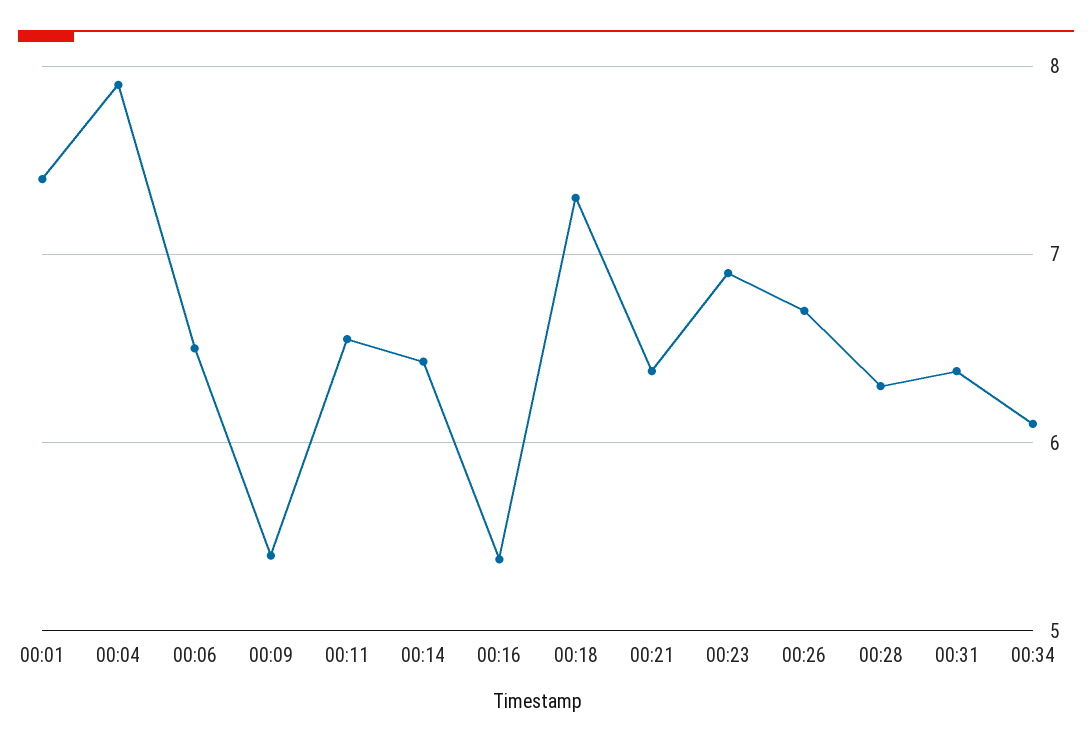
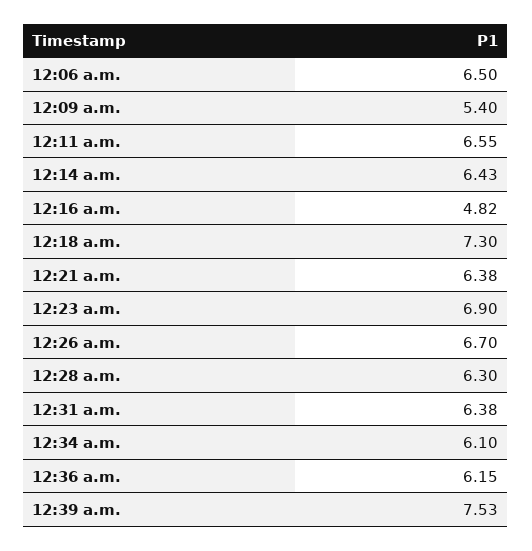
00:01: 7.4 -> none
00:04: 7.9 -> none
00:16: 5.4 -> 4.82
12:36 a.m.: none -> 6.15
12:39 a.m.: none -> 7.53

